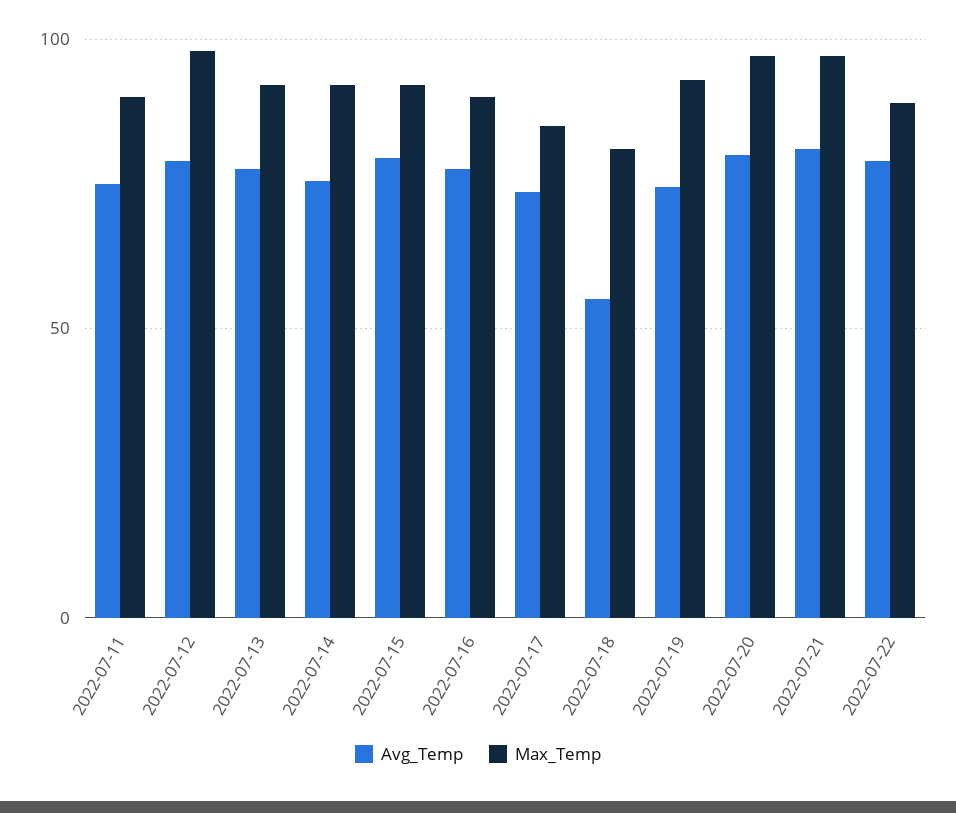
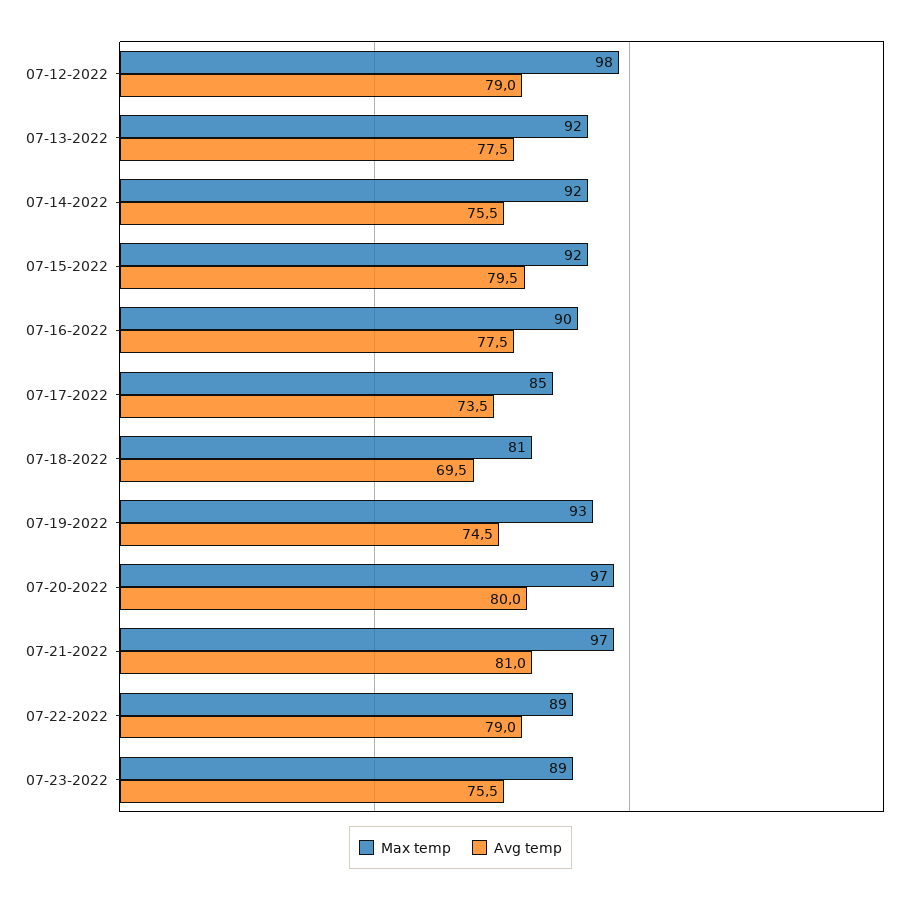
Avg_Temp, 2022-07-11: 75 -> none
Max_Temp, 2022-07-11: 90 -> none
Avg_Temp, 2022-07-18: 55 -> 69.5
Max_Temp, 07-23-2022: none -> 89
Avg_Temp, 07-23-2022: none -> 75.5

